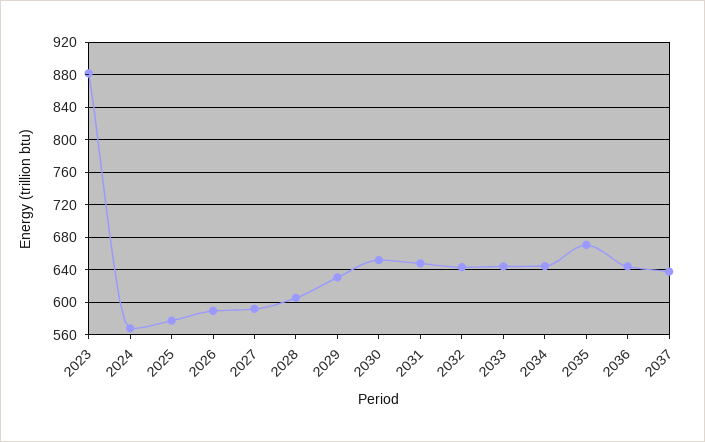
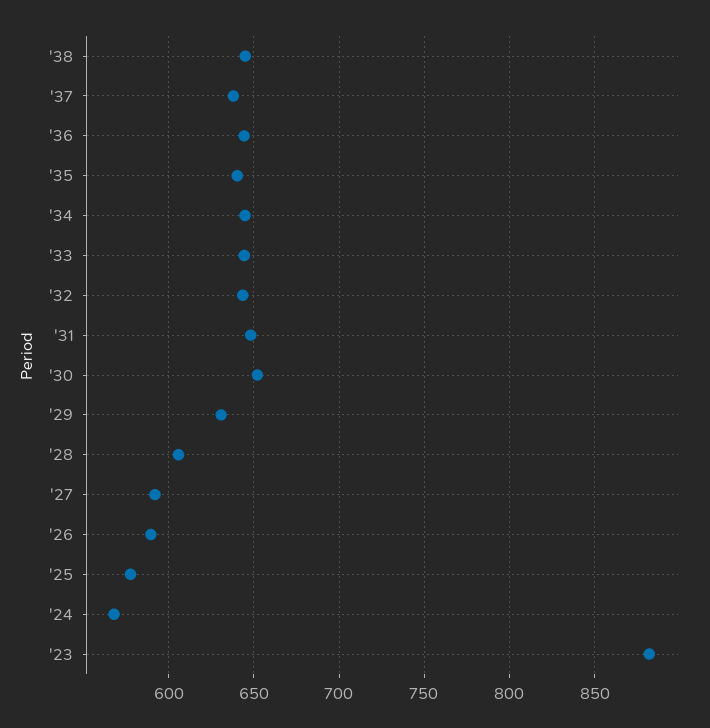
2035: 670 -> 640
'38: none -> 645

